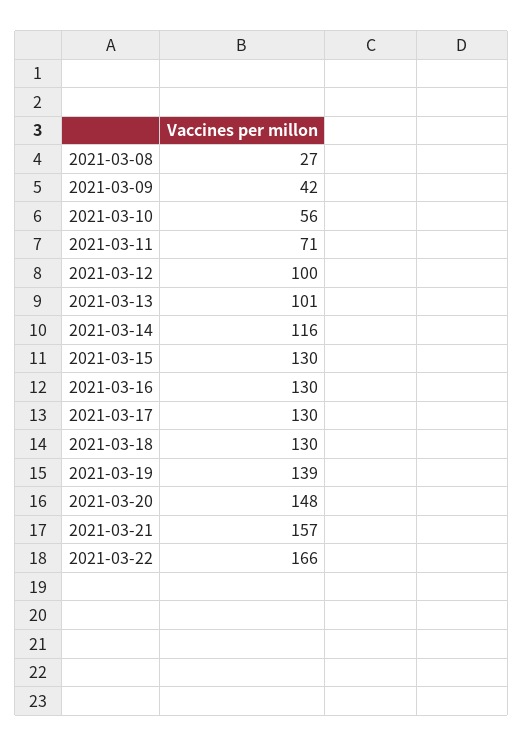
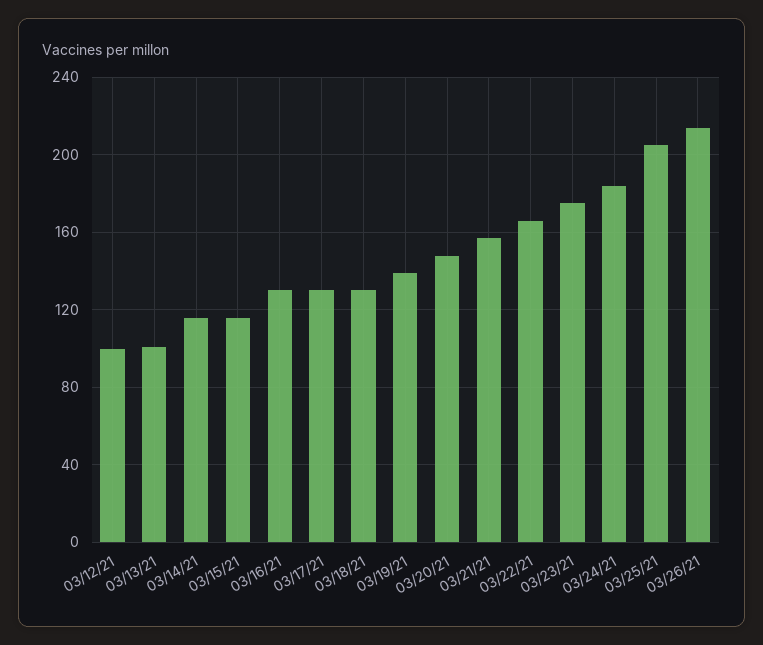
2021-03-08: 27 -> none
2021-03-09: 42 -> none
2021-03-10: 56 -> none
2021-03-11: 71 -> none
2021-03-15: 130 -> 115
03/23/21: none -> 175
03/24/21: none -> 185
03/25/21: none -> 205
03/26/21: none -> 215

